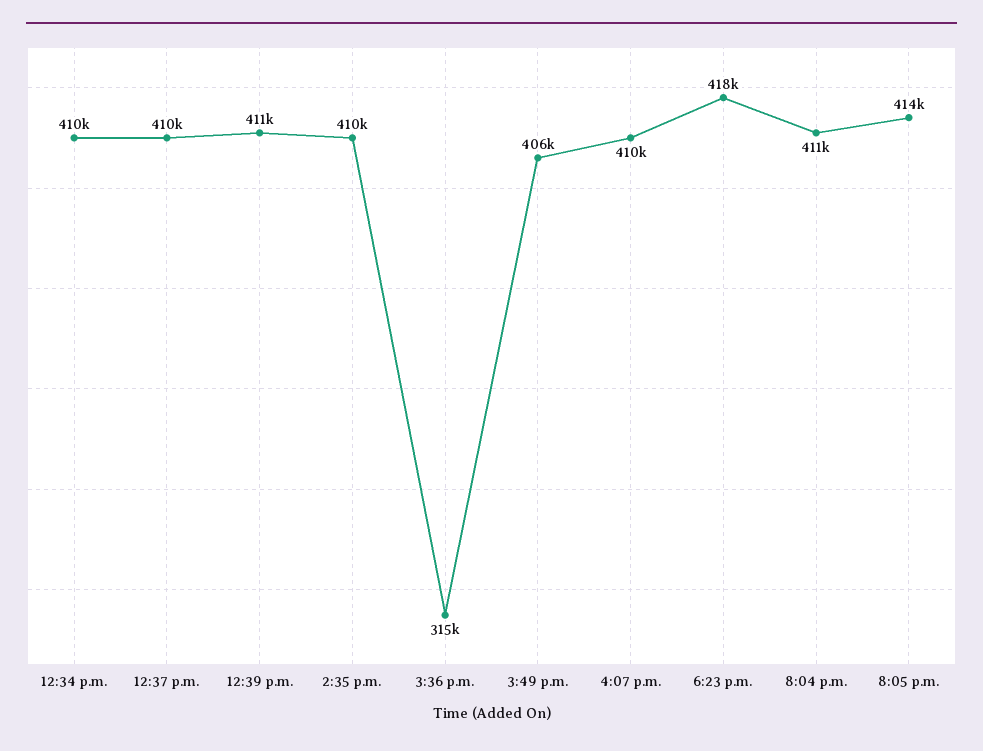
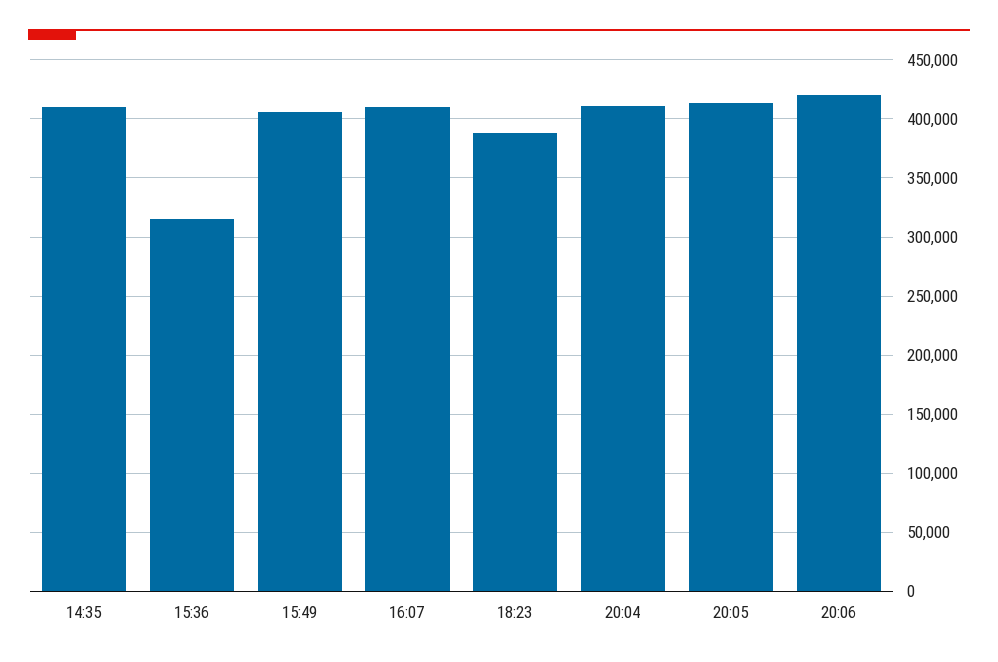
12:34 p.m.: 410000 -> none
12:37 p.m.: 410000 -> none
12:39 p.m.: 411000 -> none
6:23 p.m.: 418000 -> 390000
20:06: none -> 420000

